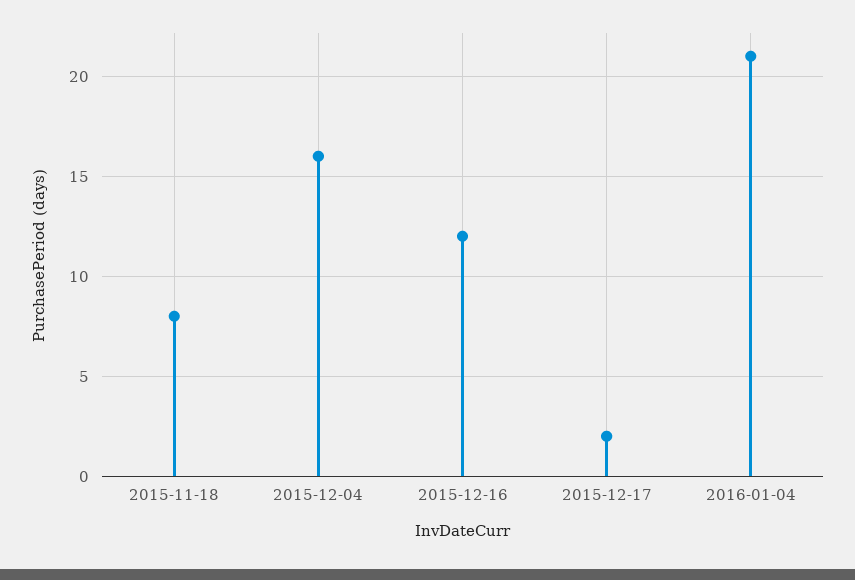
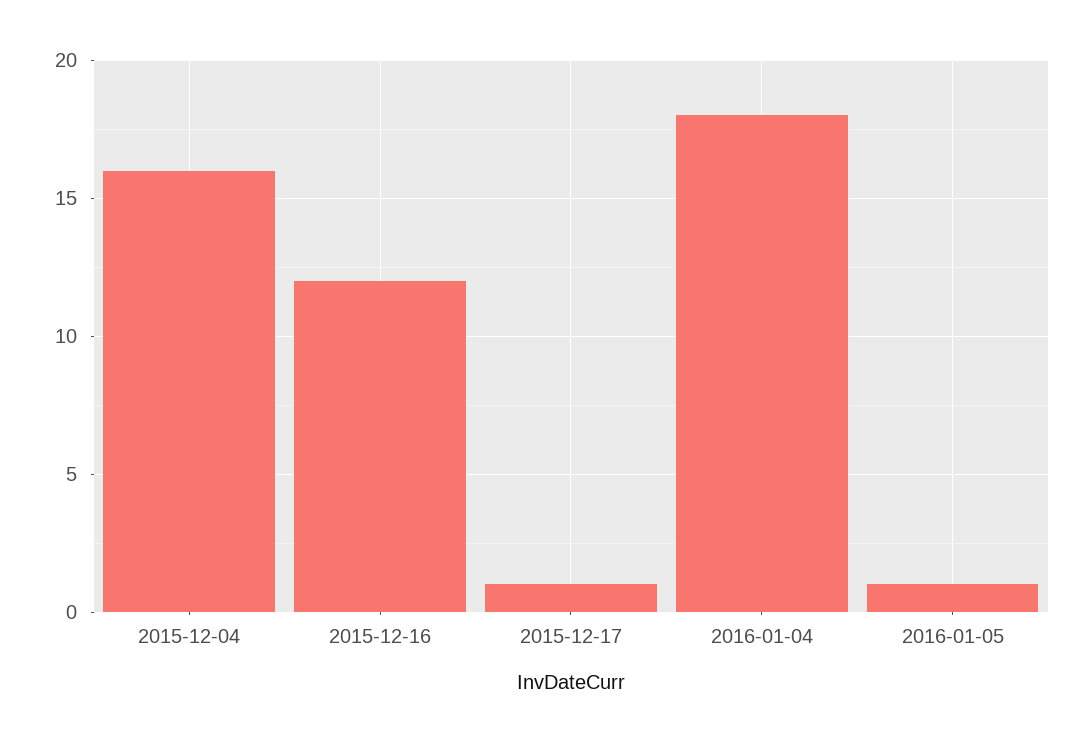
2015-11-18: 8 -> none
2015-12-17: 2 -> 1
2016-01-04: 21 -> 18
2016-01-05: none -> 1

